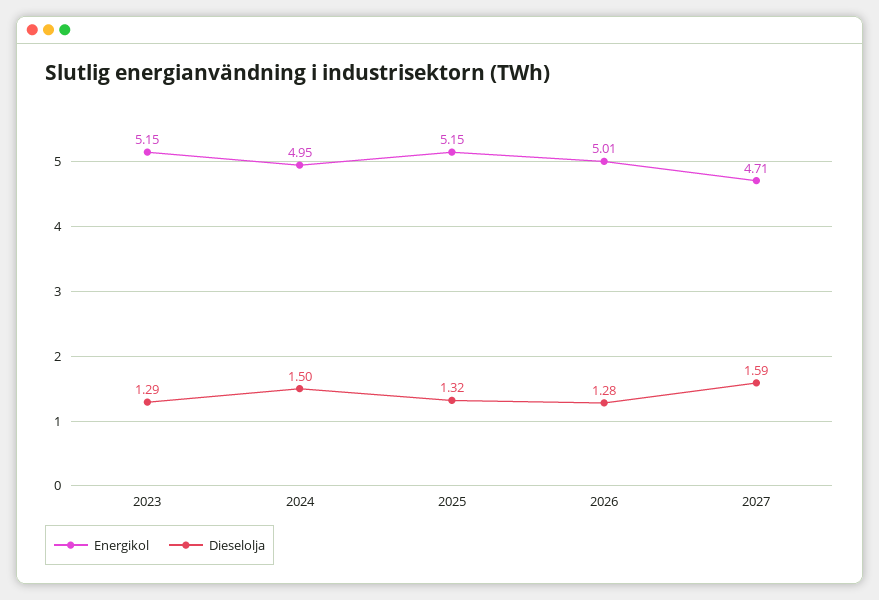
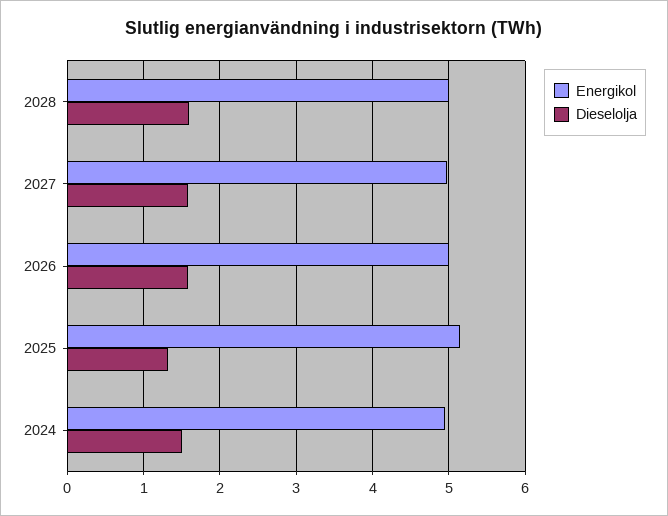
Energikol, 2023: 5.15 -> none
Dieselolja, 2023: 1.29 -> none
Dieselolja, 2026: 1.28 -> 1.6
Energikol, 2027: 4.71 -> 5
Energikol, 2028: none -> 5
Dieselolja, 2028: none -> 1.6

